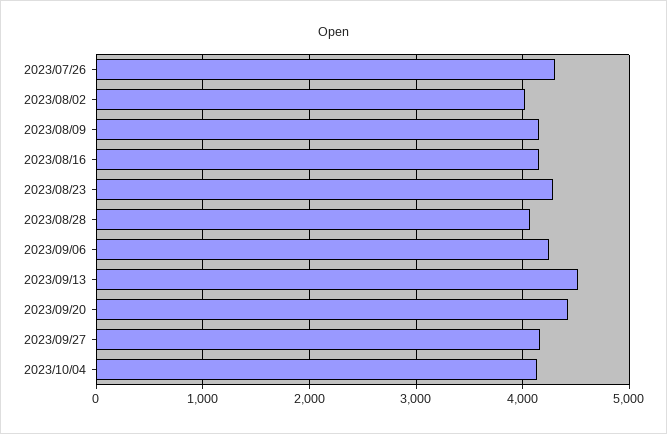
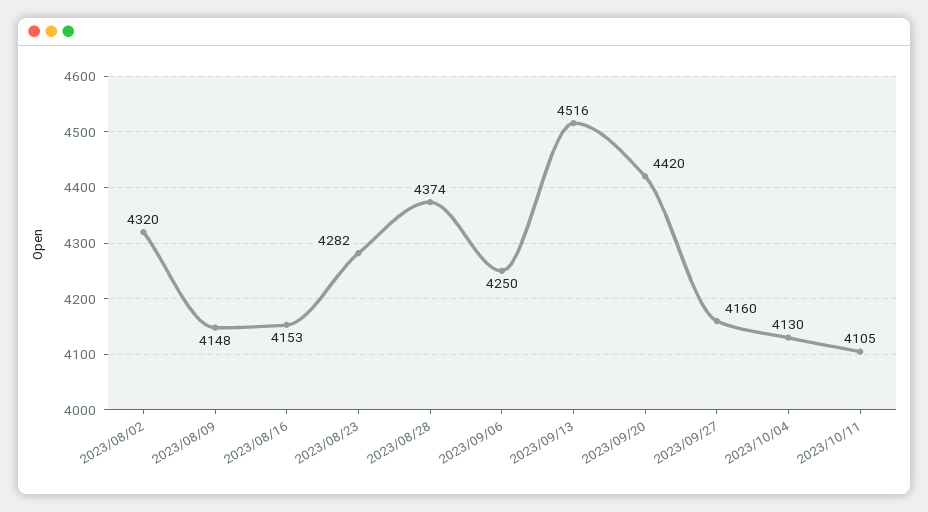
2023/07/26: 4300 -> none
2023/08/02: 4000 -> 4320
2023/08/28: 4100 -> 4374
2023/10/11: none -> 4105

